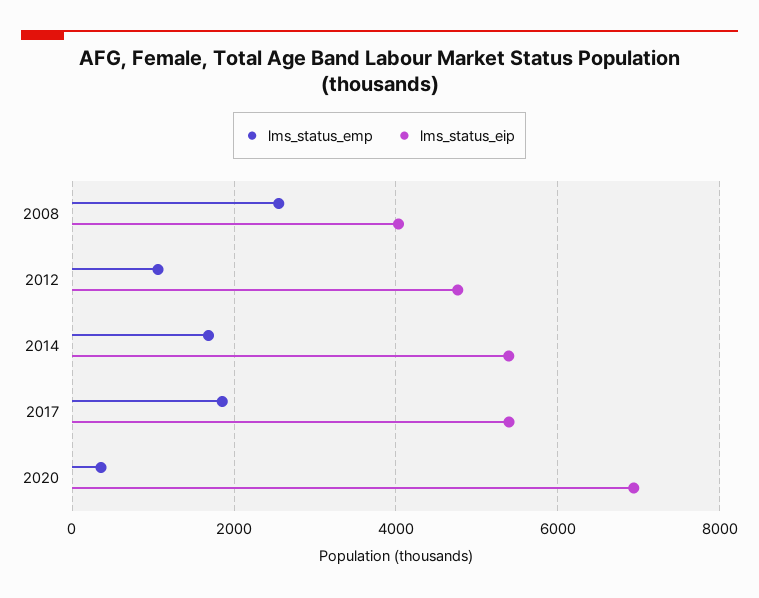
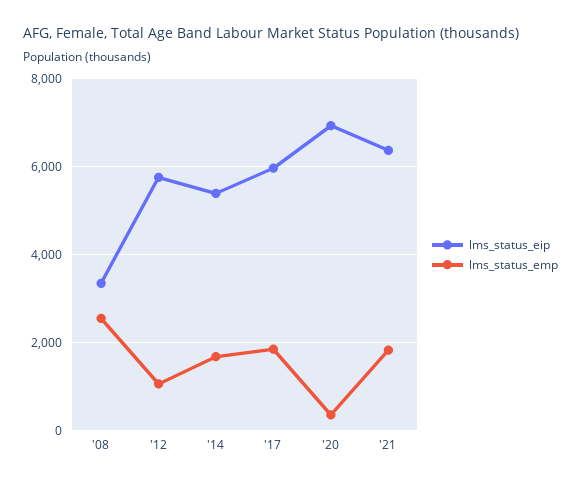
lms_status_eip, 2008: 4000 -> 3400
lms_status_eip, 2012: 4800 -> 5800
lms_status_eip, 2017: 5400 -> 6000
lms_status_eip, '21: none -> 6400
lms_status_emp, '21: none -> 1800

